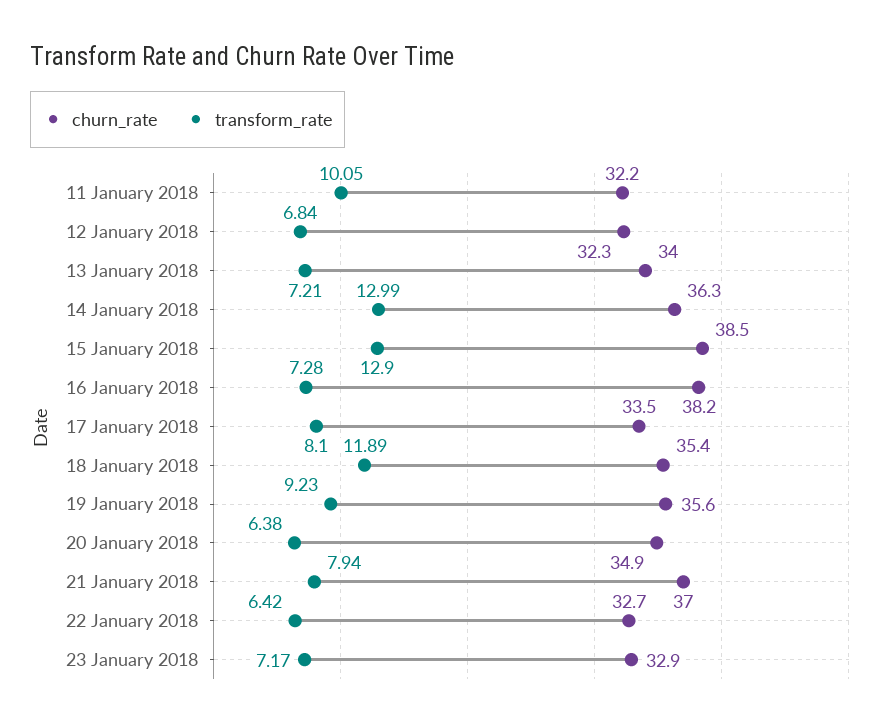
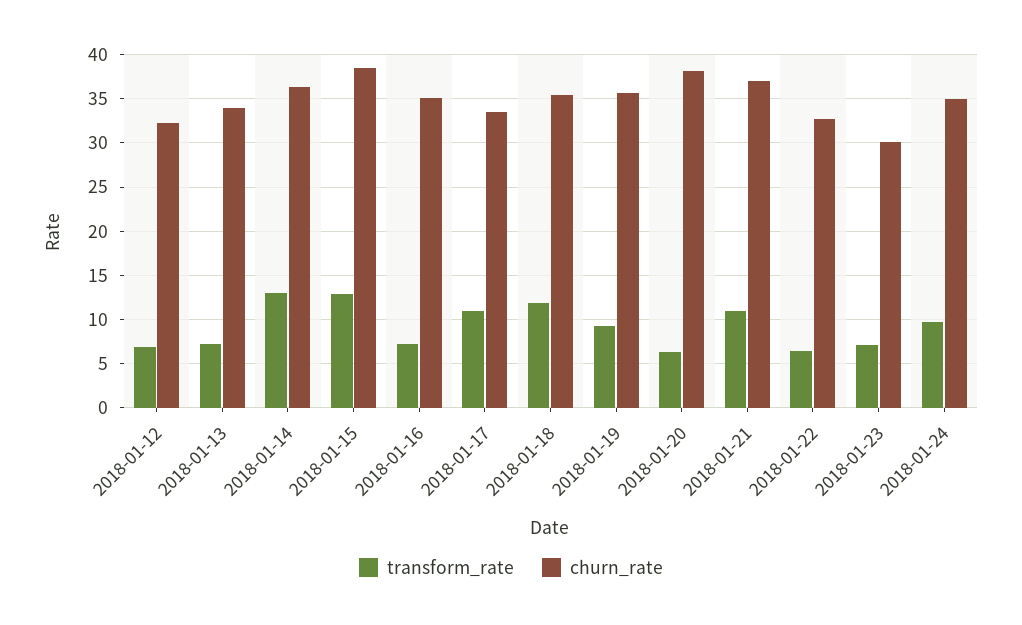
churn_rate, 11 January 2018: 32.2 -> none
transform_rate, 11 January 2018: 10.05 -> none
churn_rate, 16 January 2018: 38.2 -> 35
transform_rate, 17 January 2018: 8.1 -> 11
churn_rate, 20 January 2018: 34.9 -> 38
transform_rate, 21 January 2018: 7.94 -> 11
churn_rate, 23 January 2018: 32.9 -> 30
transform_rate, 2018-01-24: none -> 10
churn_rate, 2018-01-24: none -> 35

